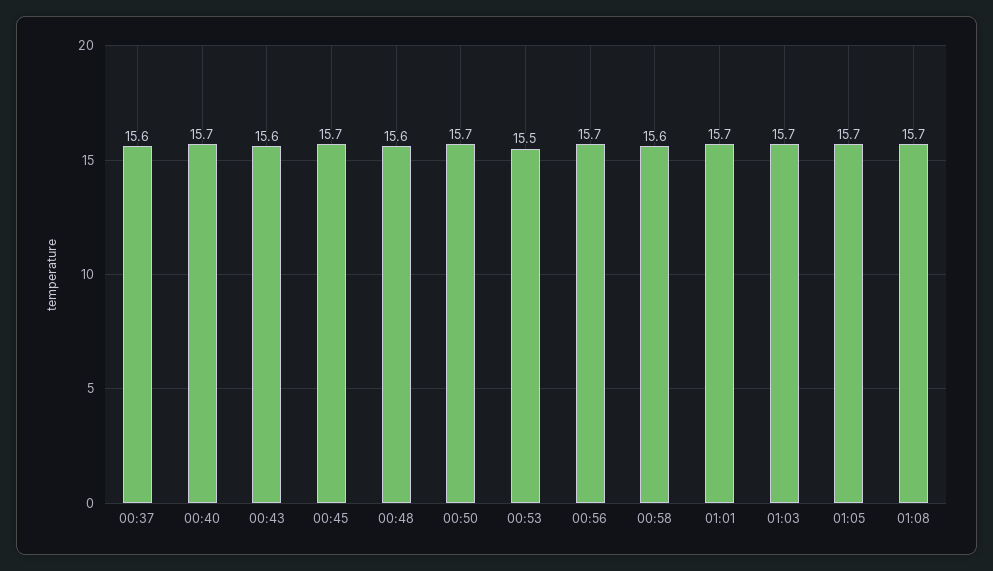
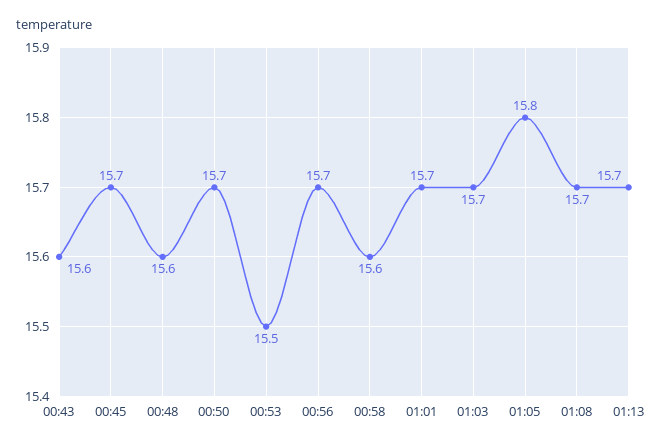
00:37: 15.6 -> none
00:40: 15.7 -> none
01:05: 15.7 -> 15.8
01:13: none -> 15.7

